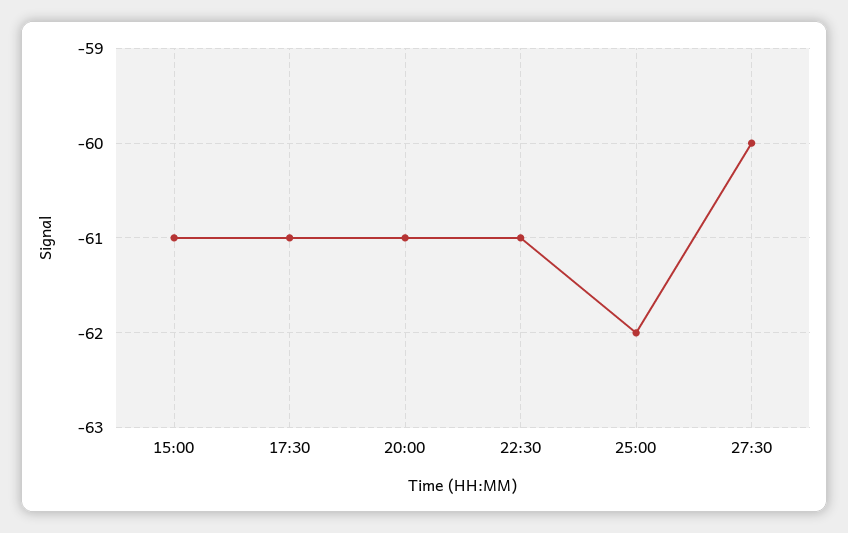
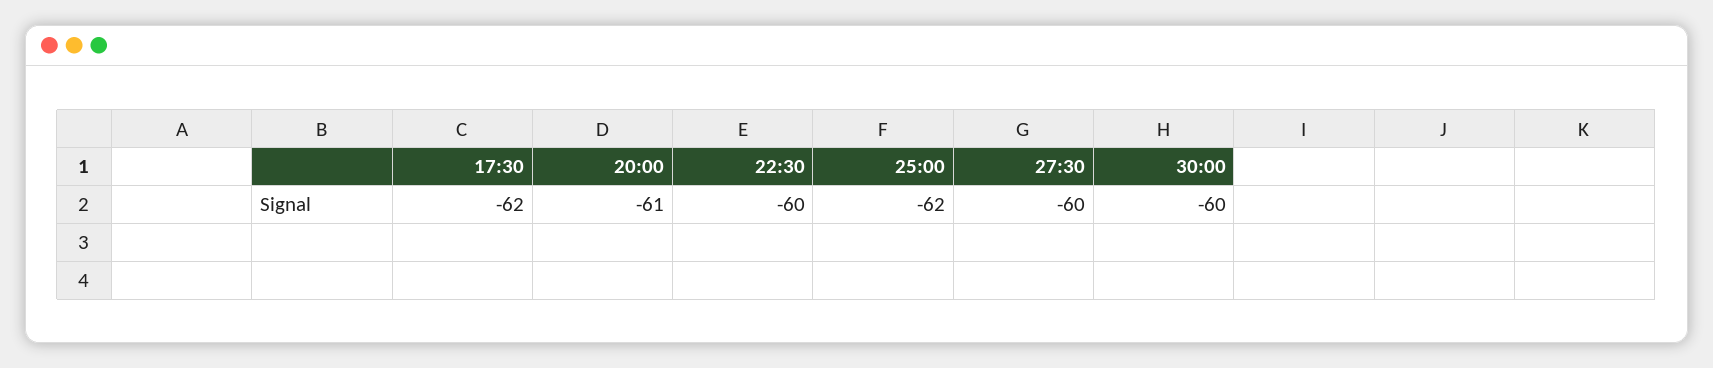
15:00: -61 -> none
17:30: -61 -> -62
22:30: -61 -> -60
30:00: none -> -60

